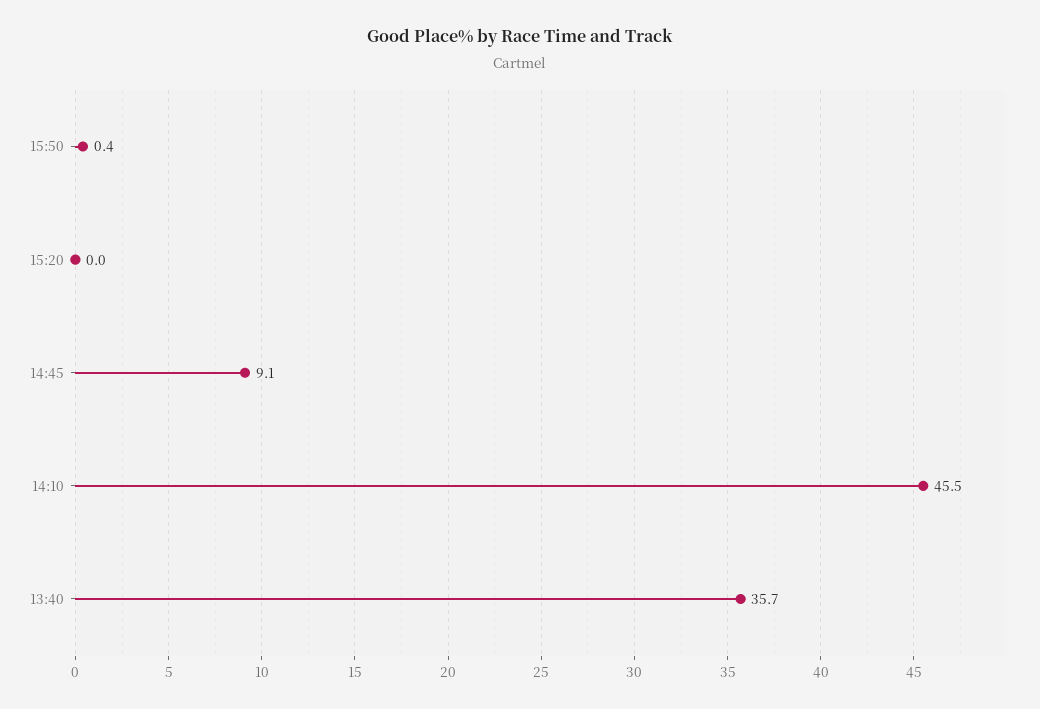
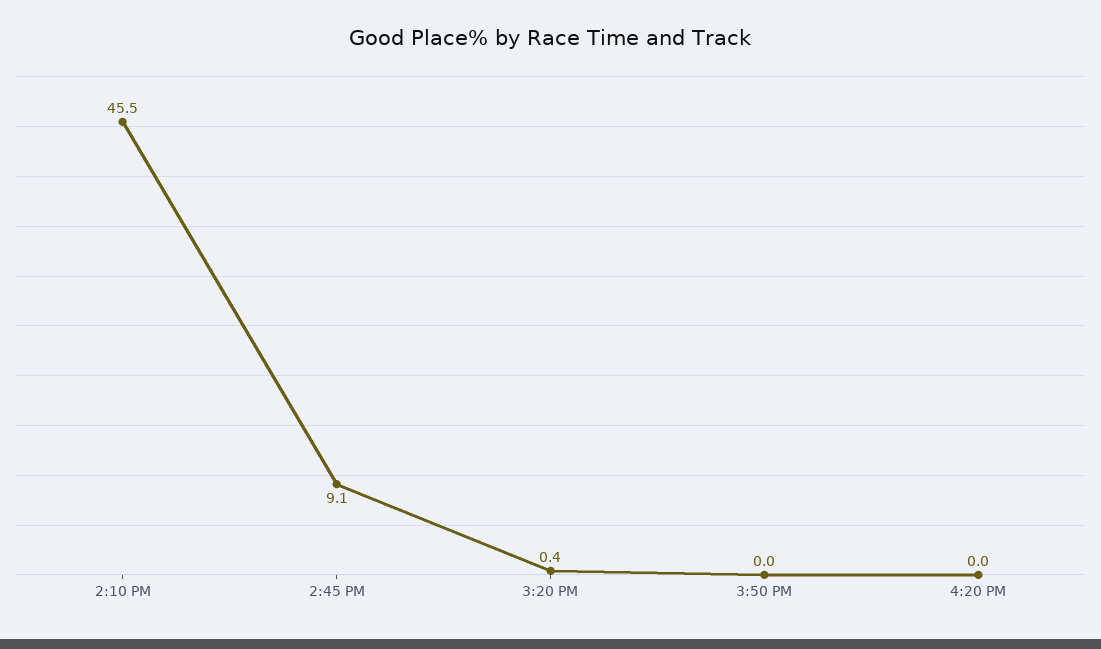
15:50: 0.4 -> 0
15:20: 0 -> 0.4
13:40: 35.7 -> none
4:20 PM: none -> 0

